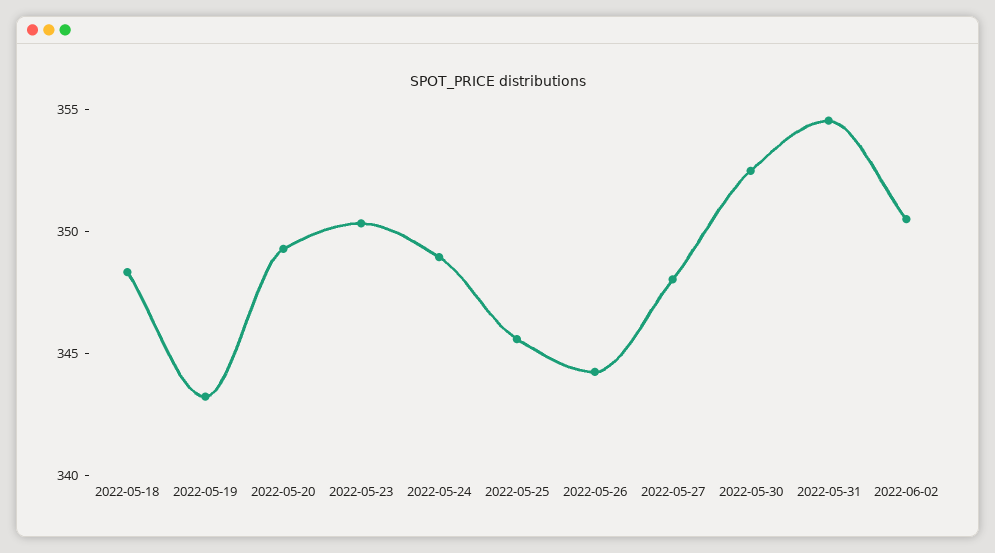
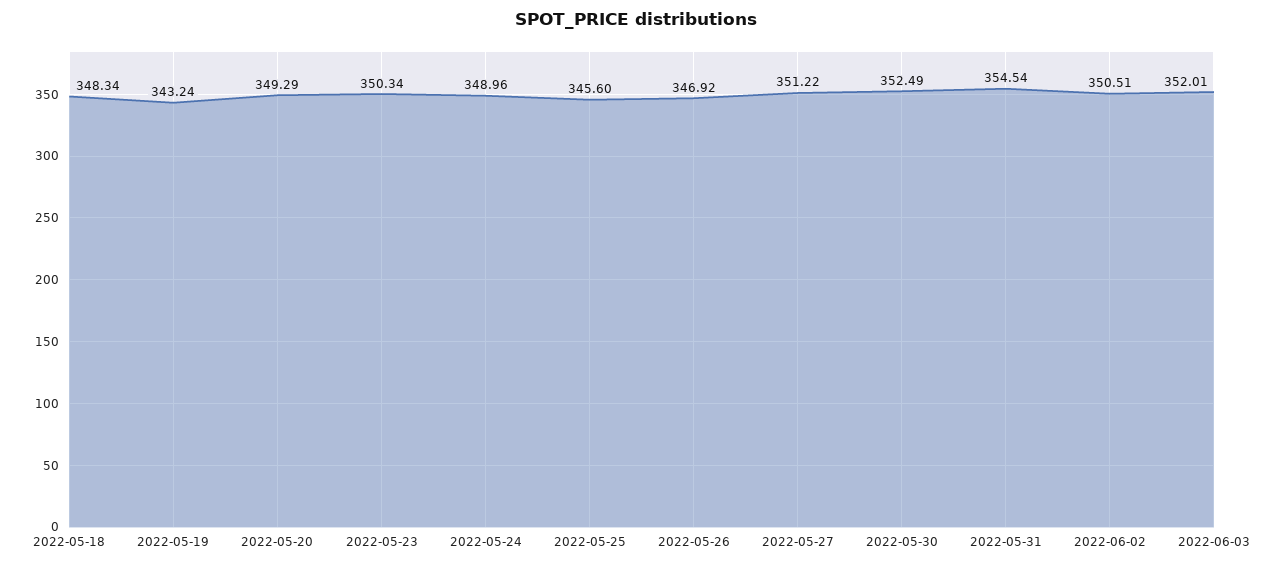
2022-05-26: 344 -> 346.92
2022-05-27: 348 -> 351.22
2022-06-03: none -> 352.01

